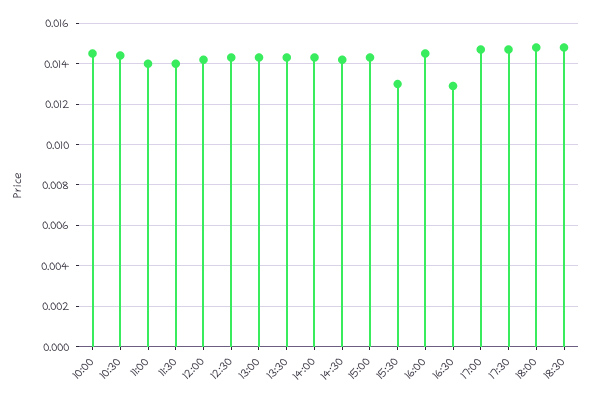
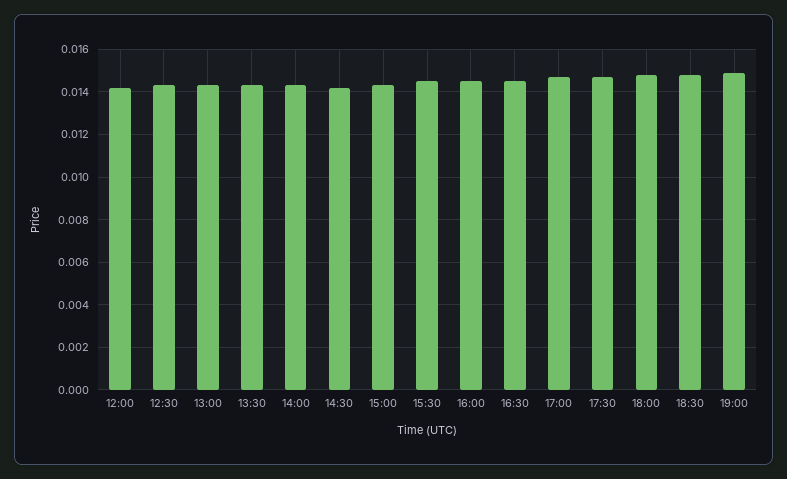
10:00: 0.0145 -> none
10:30: 0.0145 -> none
11:00: 0.014 -> none
11:30: 0.014 -> none
15:30: 0.013 -> 0.0145
16:30: 0.013 -> 0.0145
19:00: none -> 0.015

